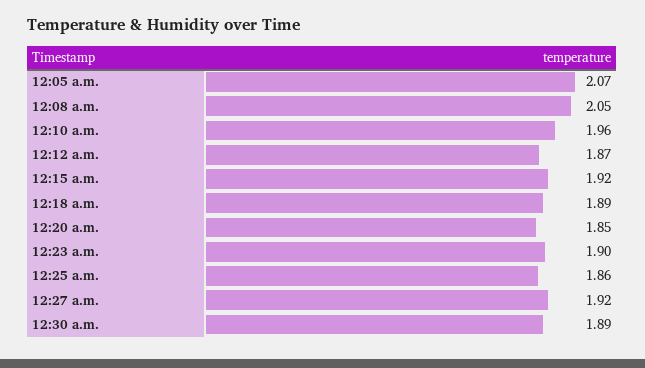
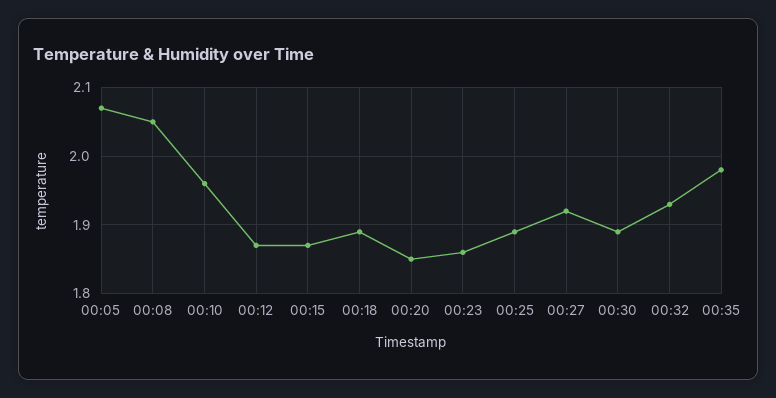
12:15 a.m.: 1.92 -> 1.87
12:23 a.m.: 1.9 -> 1.86
12:25 a.m.: 1.86 -> 1.89
00:32: none -> 1.93
00:35: none -> 1.98

